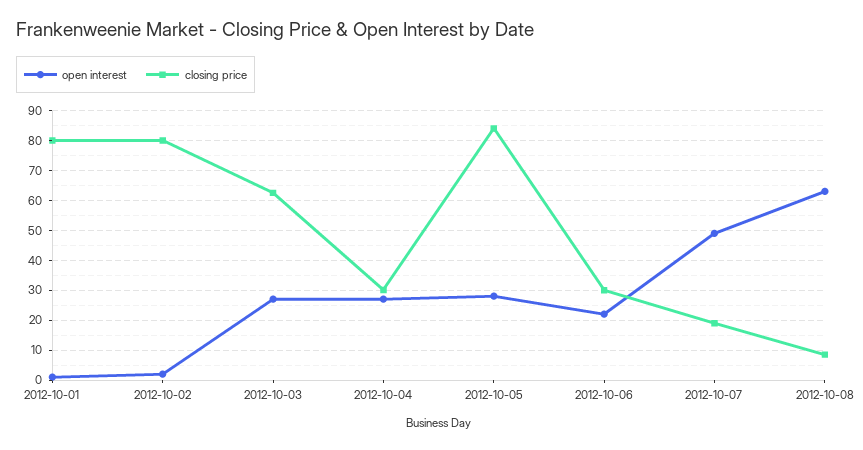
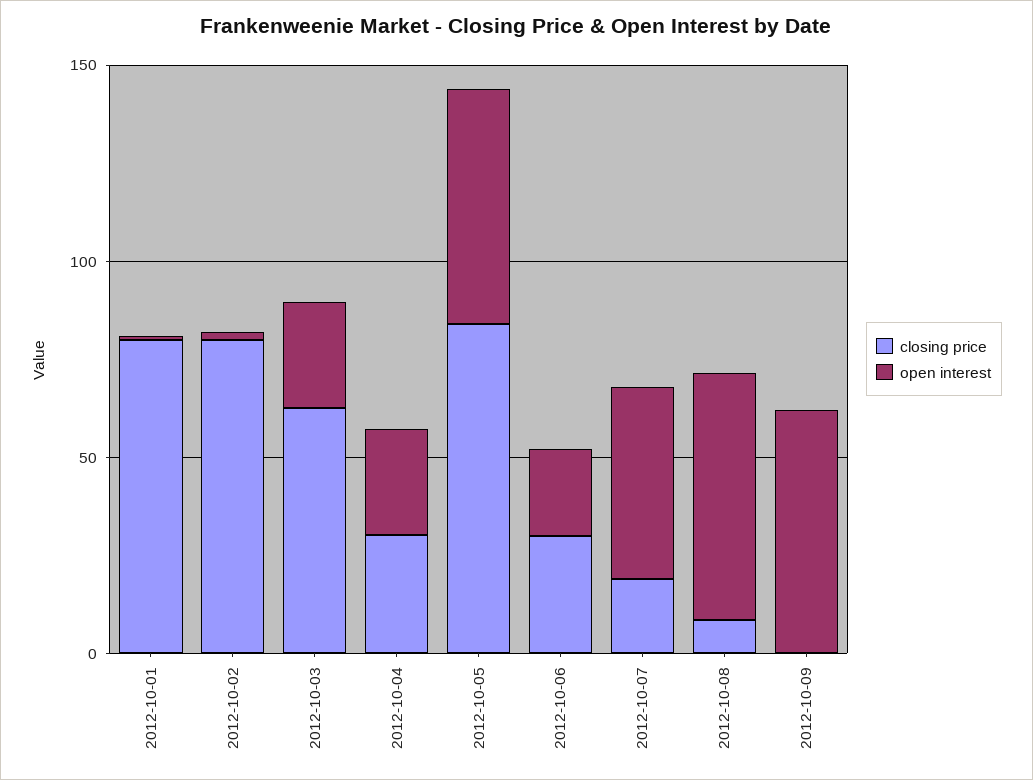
open interest, 2012-10-05: 27.5 -> 60
closing price, 2012-10-09: none -> 0
open interest, 2012-10-09: none -> 60

